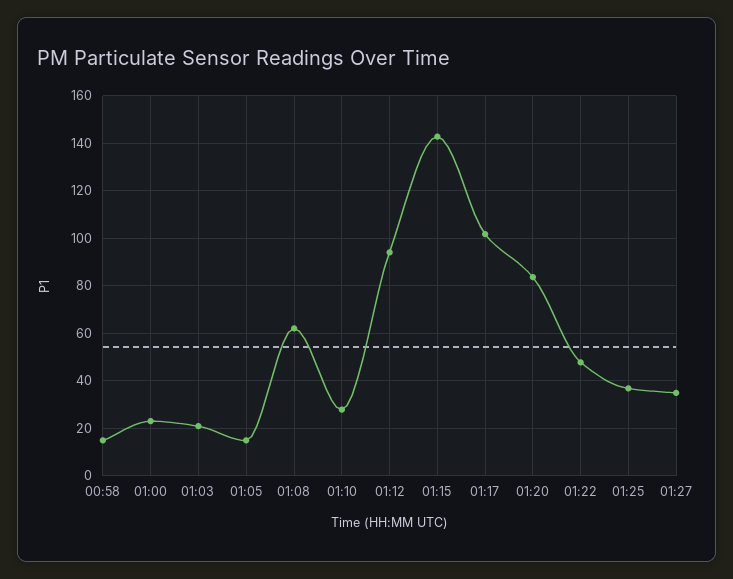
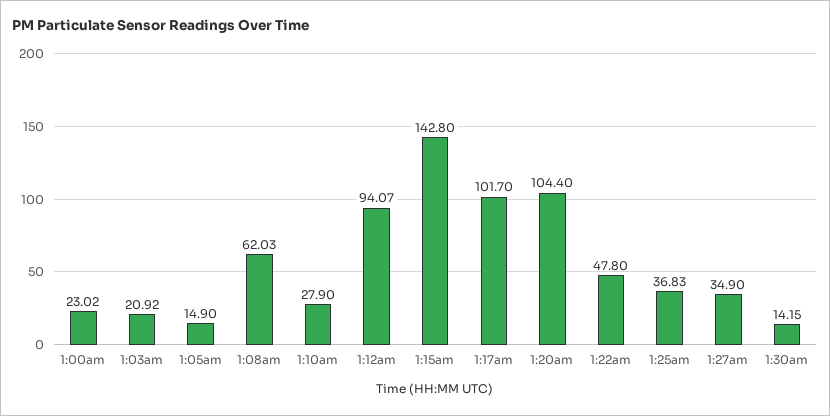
00:58: 15 -> none
01:20: 85 -> 104.4
1:30am: none -> 14.15

